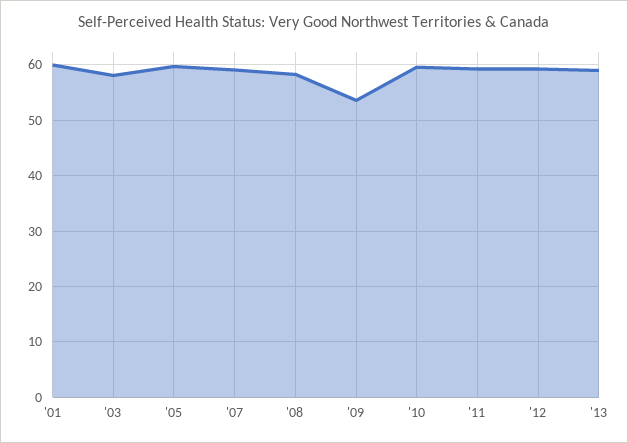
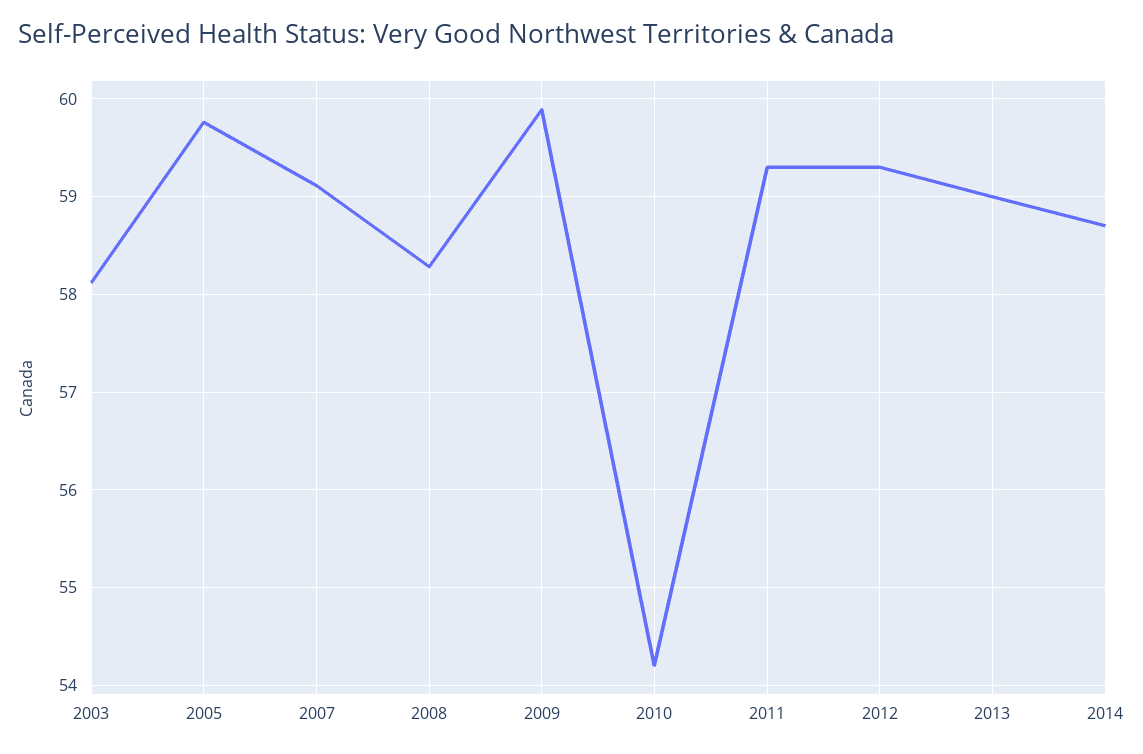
'01: 60 -> none
'09: 54 -> 59.9
'10: 60 -> 54.2
2014: none -> 58.7

